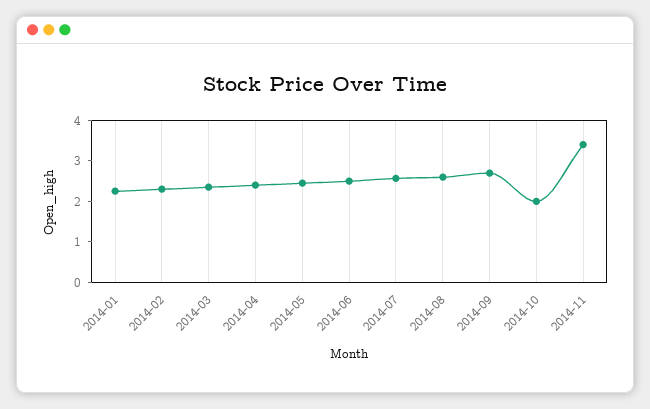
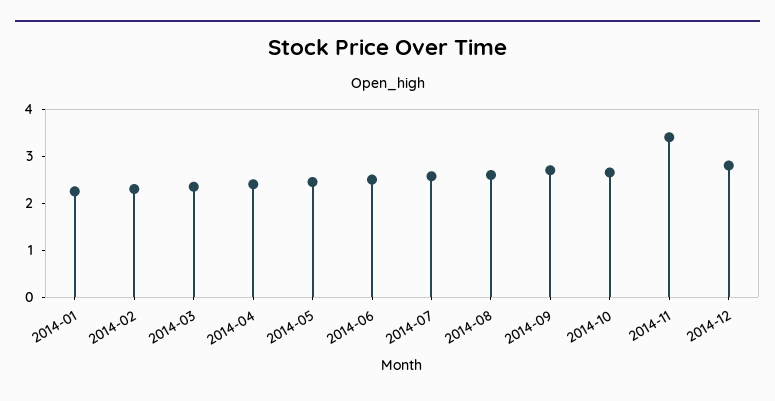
2014-10: 2 -> 2.6
2014-12: none -> 2.8

